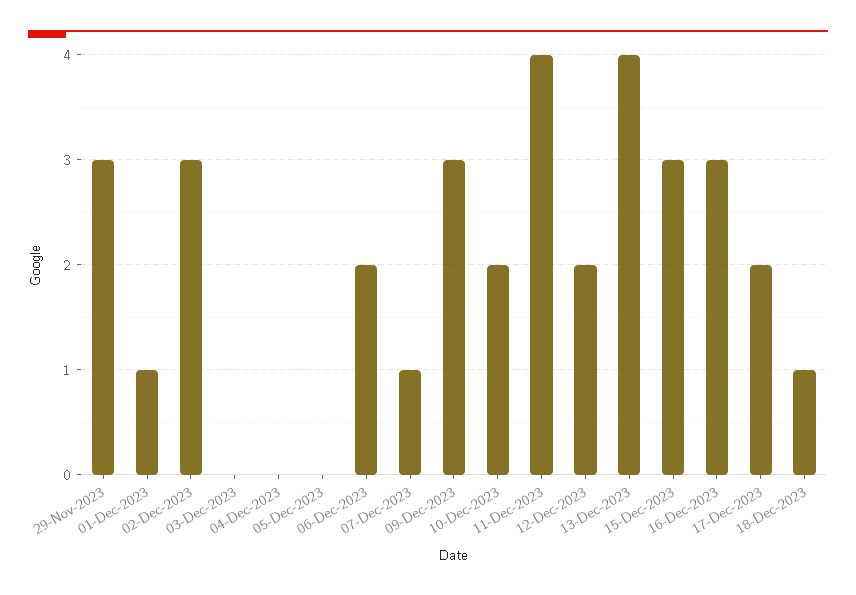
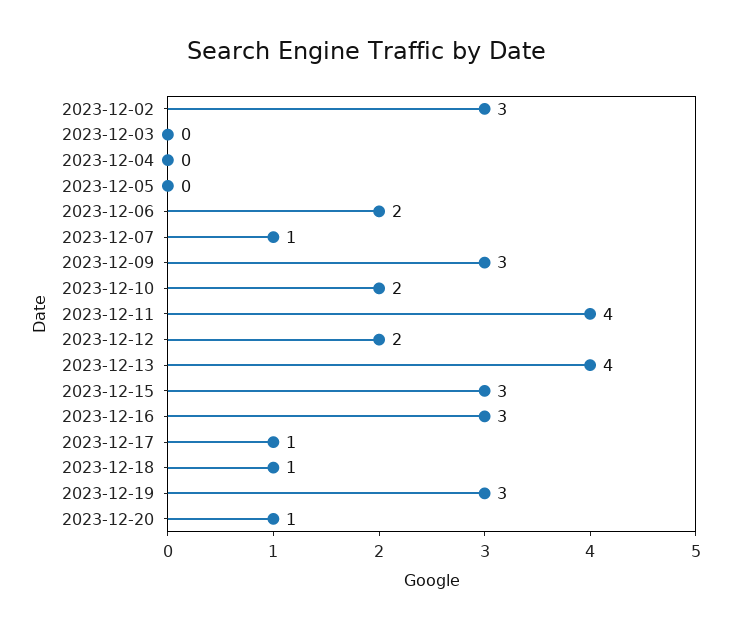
29-Nov-2023: 3 -> none
01-Dec-2023: 1 -> none
17-Dec-2023: 2 -> 1
2023-12-19: none -> 3
2023-12-20: none -> 1

